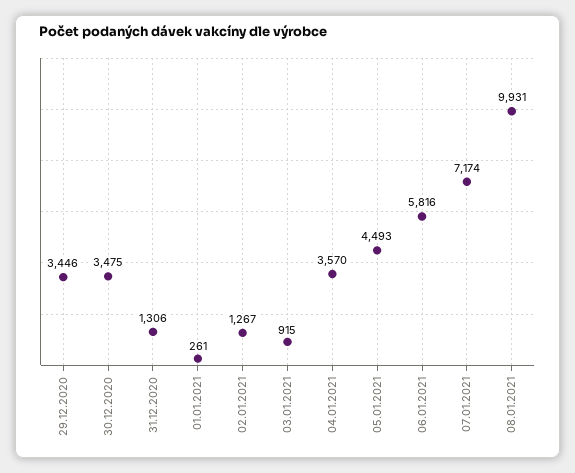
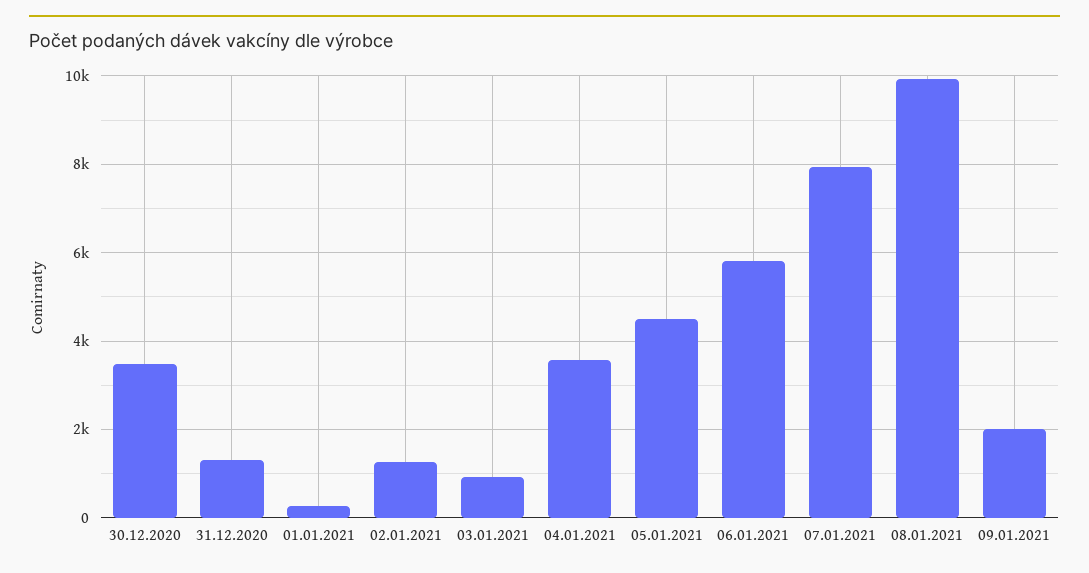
29.12.2020: 3446 -> none
07.01.2021: 7174 -> 8000
09.01.2021: none -> 2000

